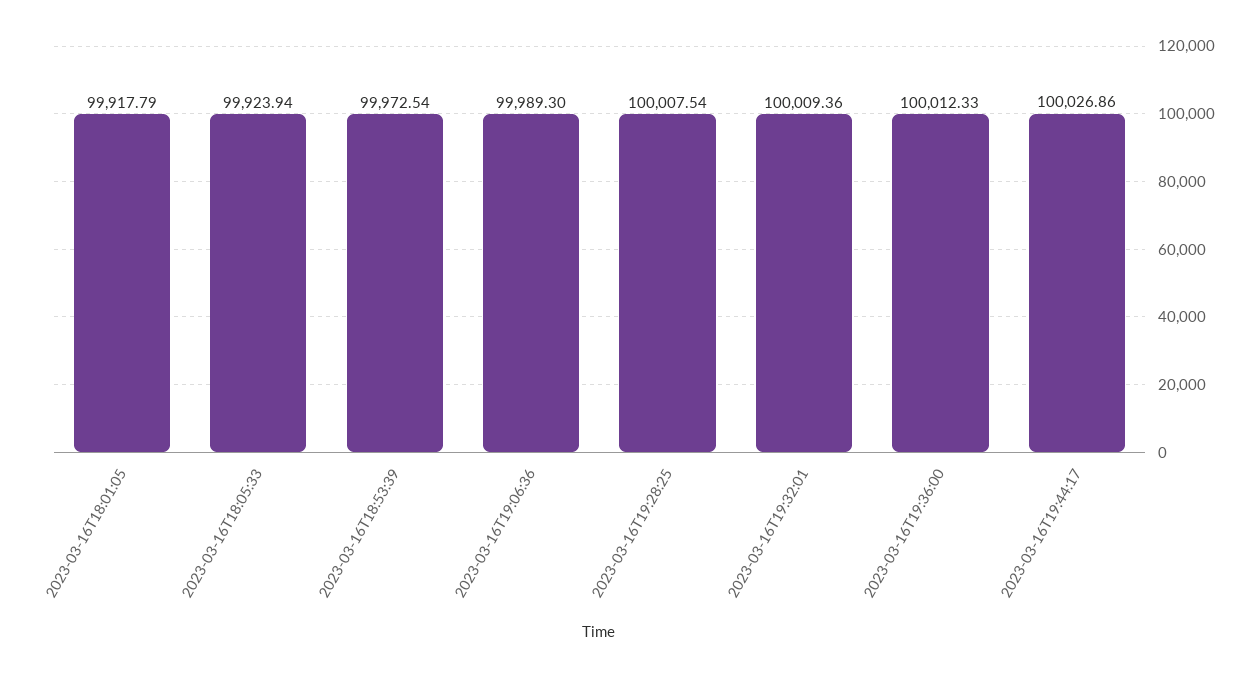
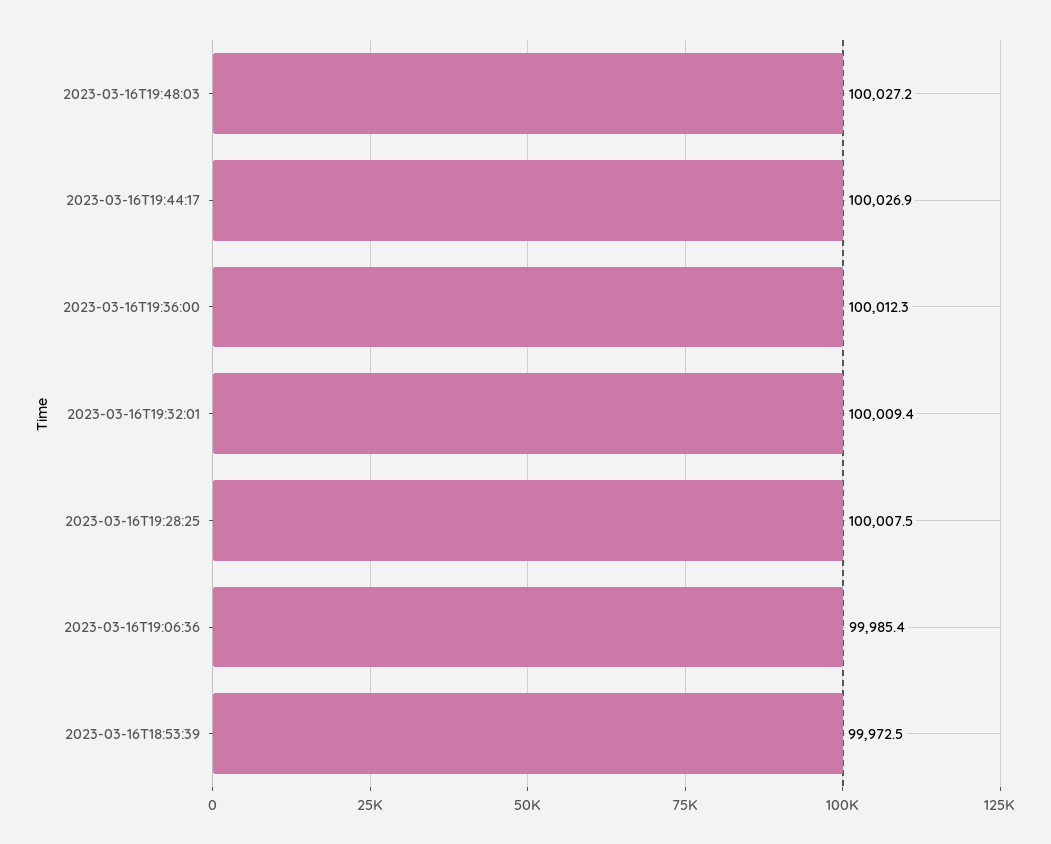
2023-03-16T18:01:05: 99917.79 -> none
2023-03-16T18:05:33: 99923.94 -> none
2023-03-16T19:06:36: 99989.3 -> 99985.4
2023-03-16T19:48:03: none -> 100027.2

